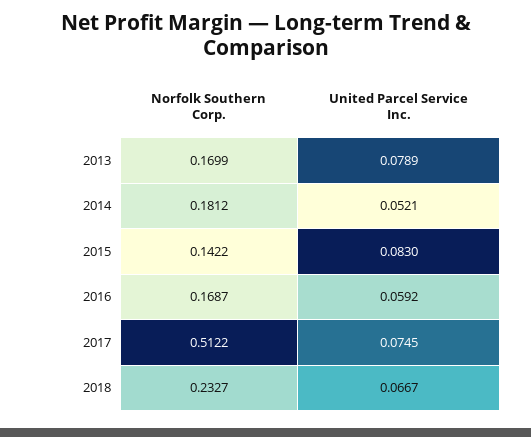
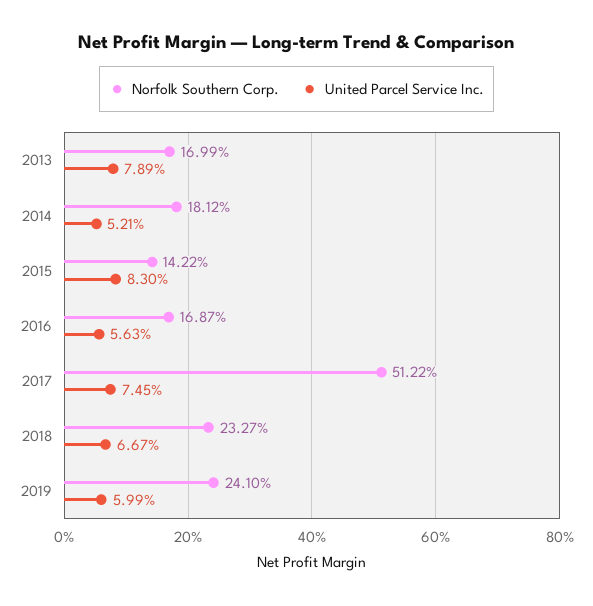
United Parcel Service Inc., 2016: 0.0592 -> 0.0563
Norfolk Southern Corp., 2019: none -> 0.241
United Parcel Service Inc., 2019: none -> 0.0599

